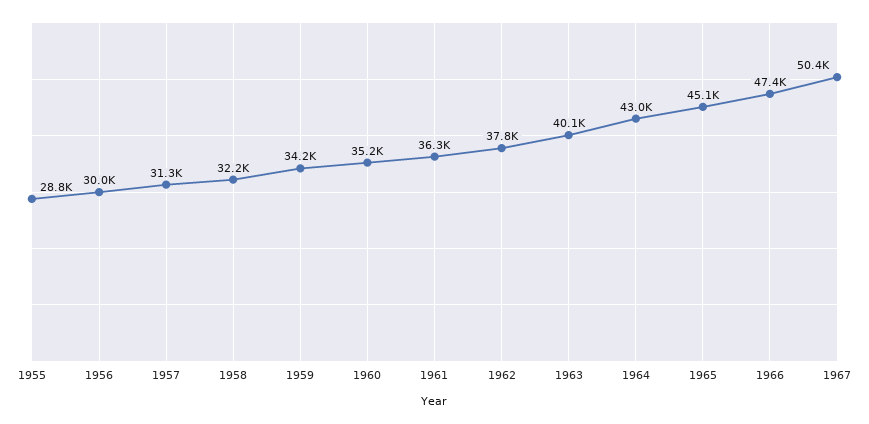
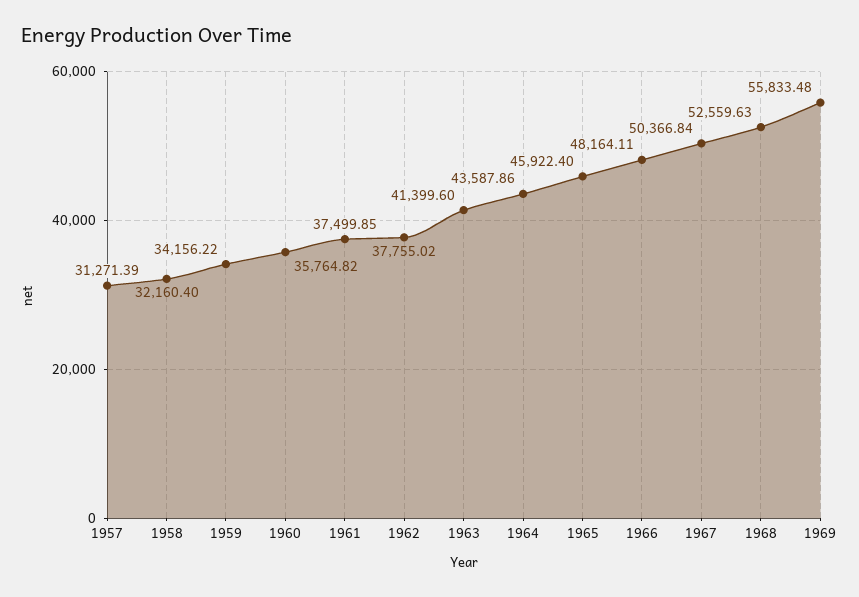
1955: 28800 -> none
1956: 30000 -> none
1960: 35200 -> 35764.82
1961: 36300 -> 37499.85
1963: 40100 -> 41399.6
1964: 43000 -> 43587.86
1965: 45100 -> 45922.4
1966: 47400 -> 48164.11
1968: none -> 52559.63
1969: none -> 55833.48

